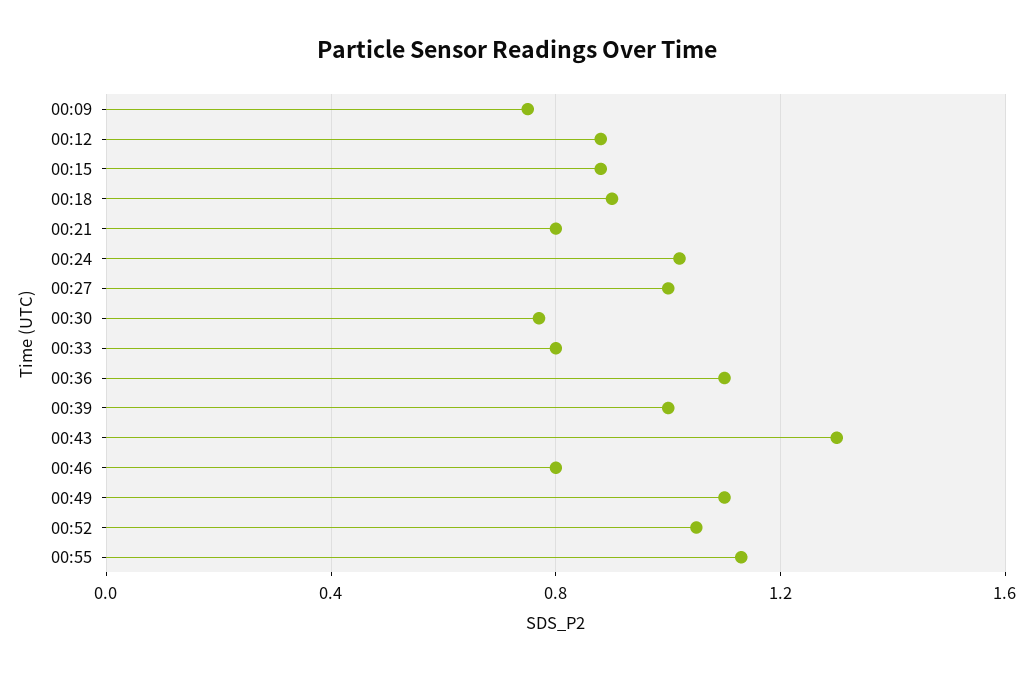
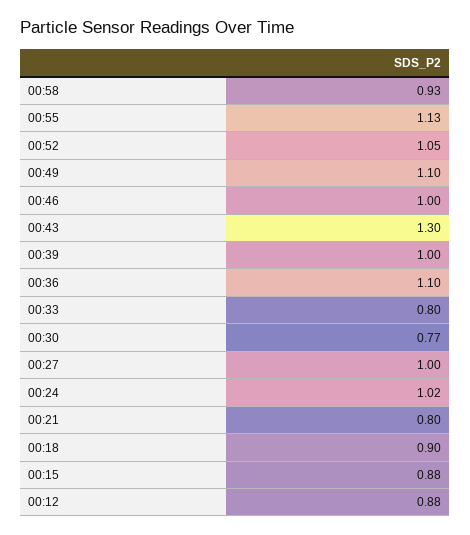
00:09: 0.75 -> none
00:46: 0.8 -> 1
00:58: none -> 0.93

